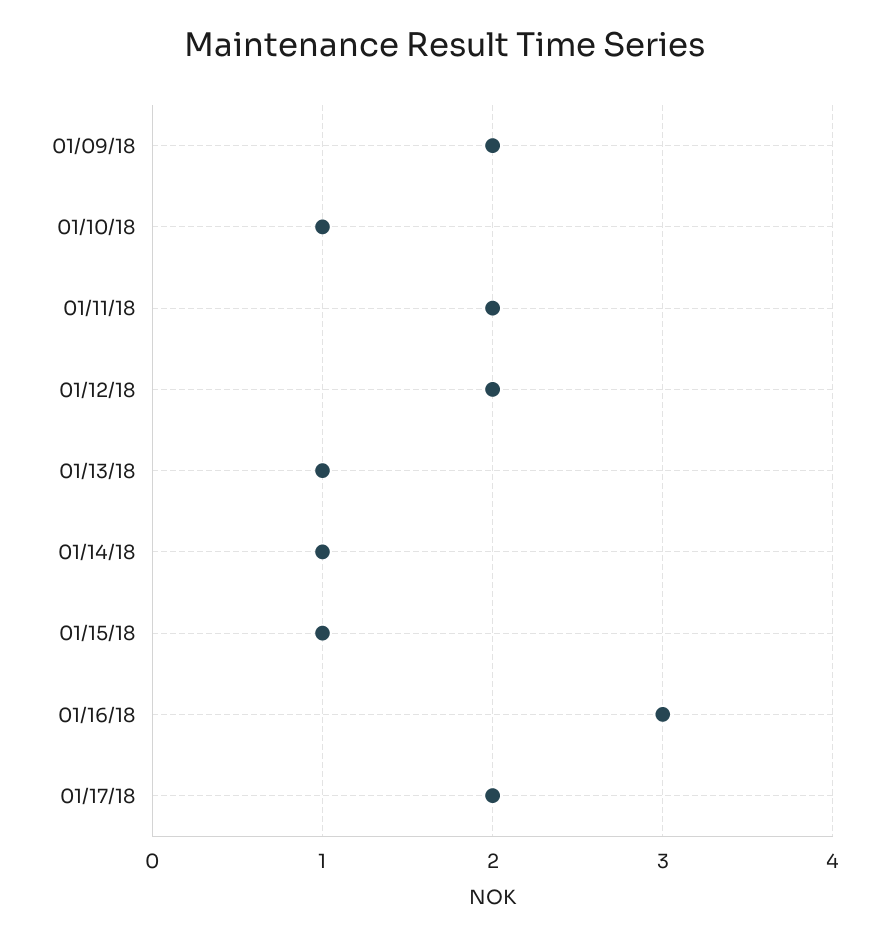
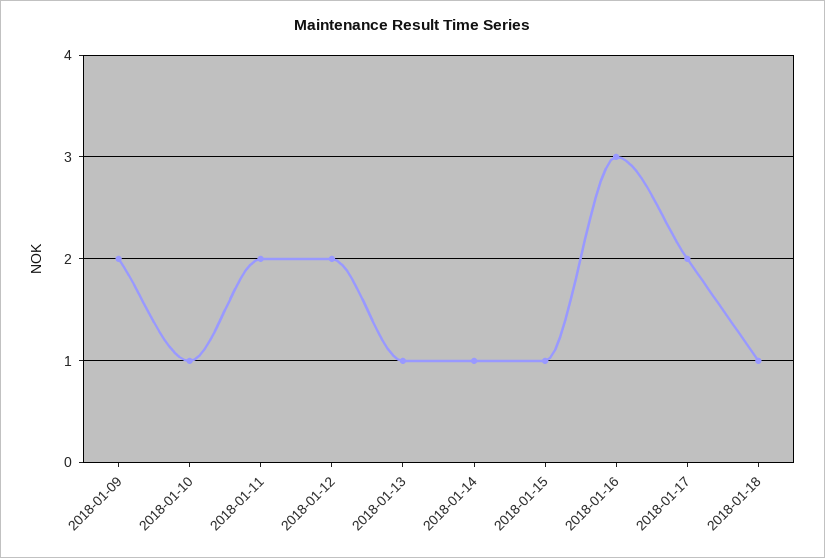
2018-01-18: none -> 1

